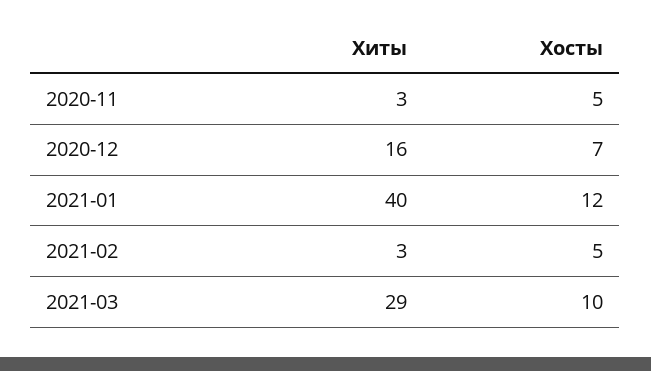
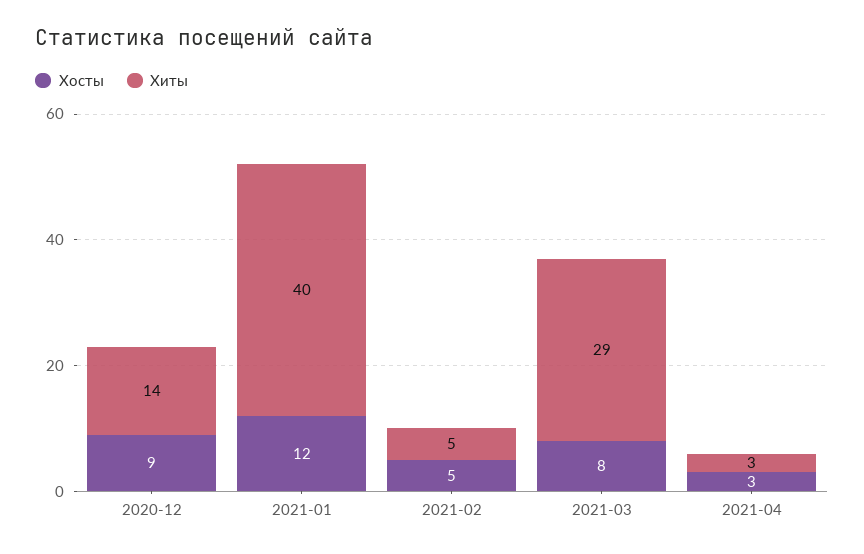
Хиты, 2020-11: 3 -> none
Хосты, 2020-11: 5 -> none
Хиты, 2020-12: 16 -> 14
Хосты, 2020-12: 7 -> 9
Хиты, 2021-02: 3 -> 5
Хосты, 2021-03: 10 -> 8
Хосты, 2021-04: none -> 3
Хиты, 2021-04: none -> 3

